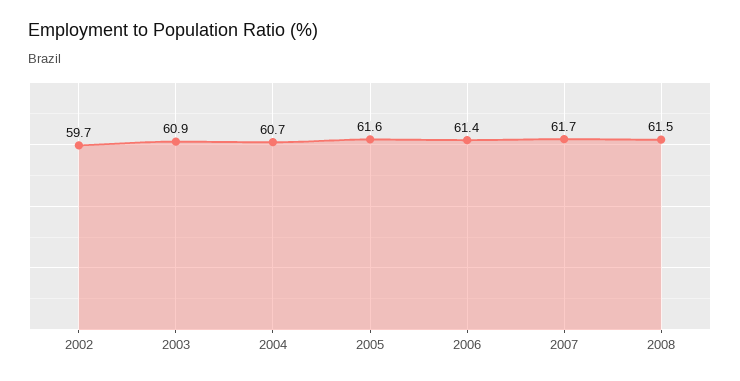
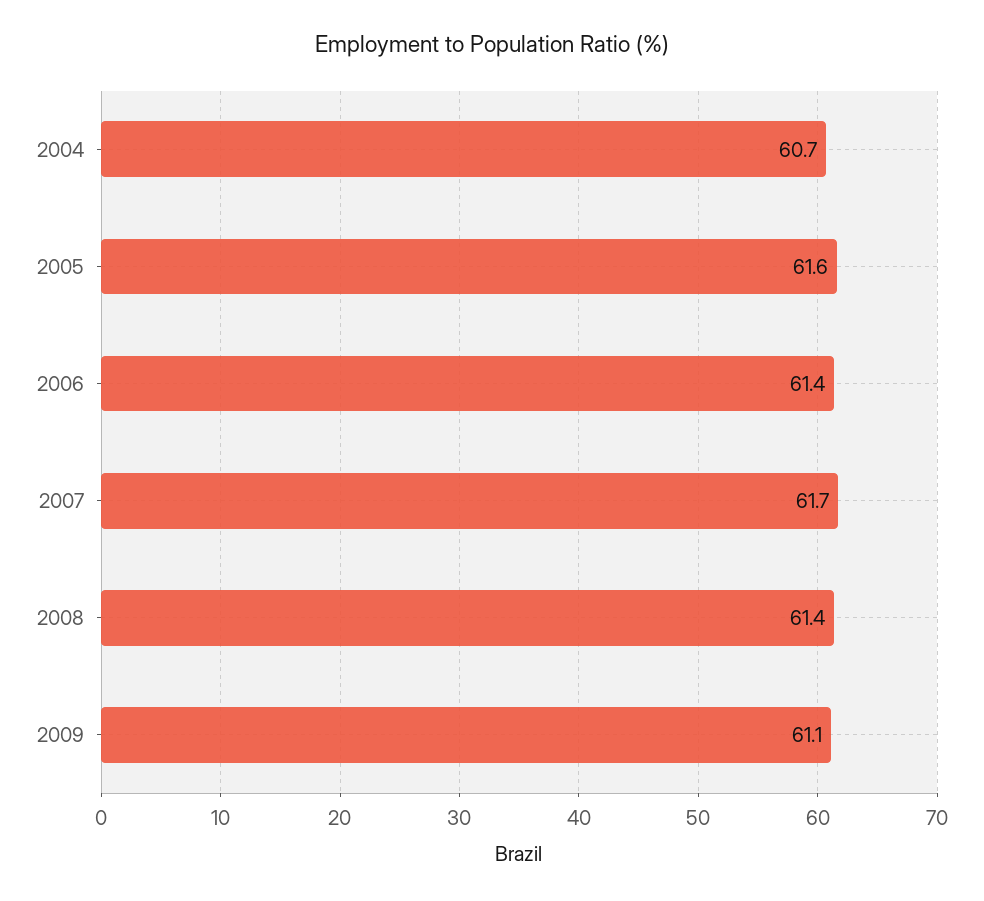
2002: 59.7 -> none
2003: 60.9 -> none
2008: 61.5 -> 61.4
2009: none -> 61.1

